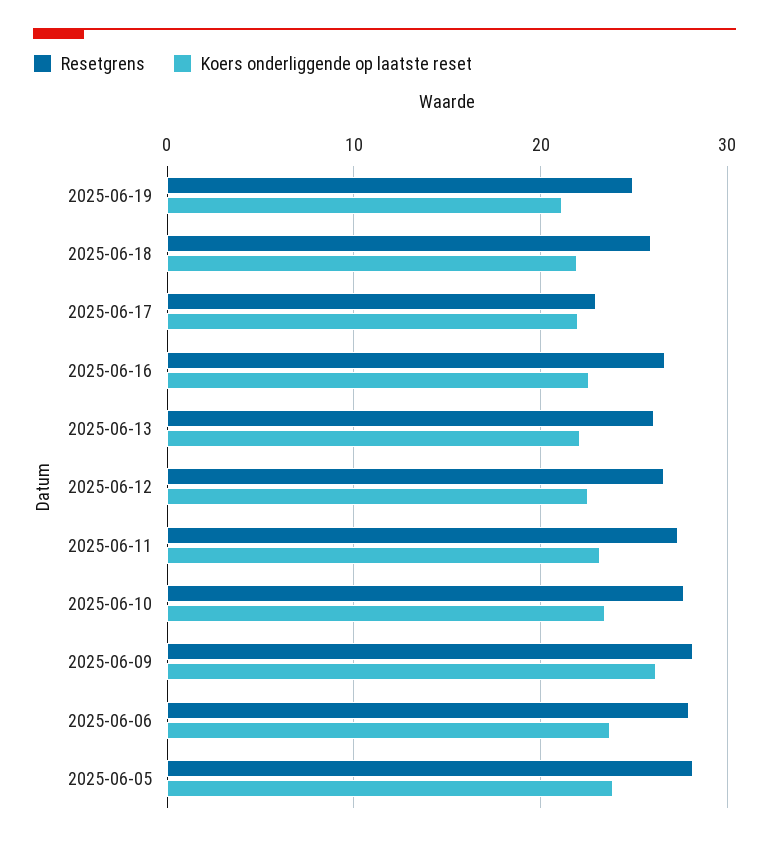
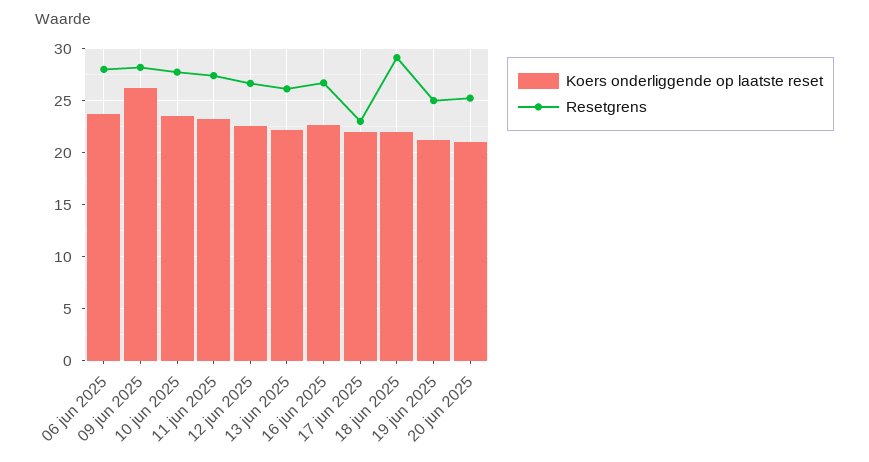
Resetgrens, 2025-06-18: 26 -> 29
Resetgrens, 2025-06-05: 28 -> none
Koers onderliggende op laatste reset, 2025-06-05: 24 -> none
Koers onderliggende op laatste reset, 20 jun 2025: none -> 21
Resetgrens, 20 jun 2025: none -> 25

